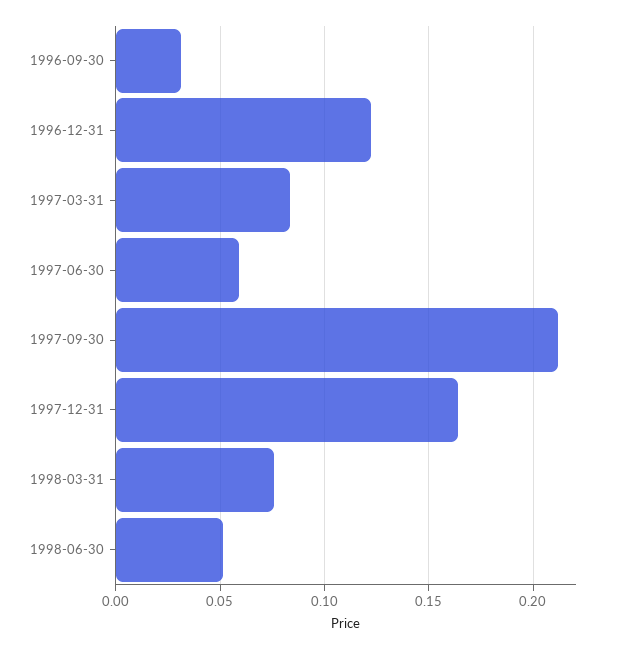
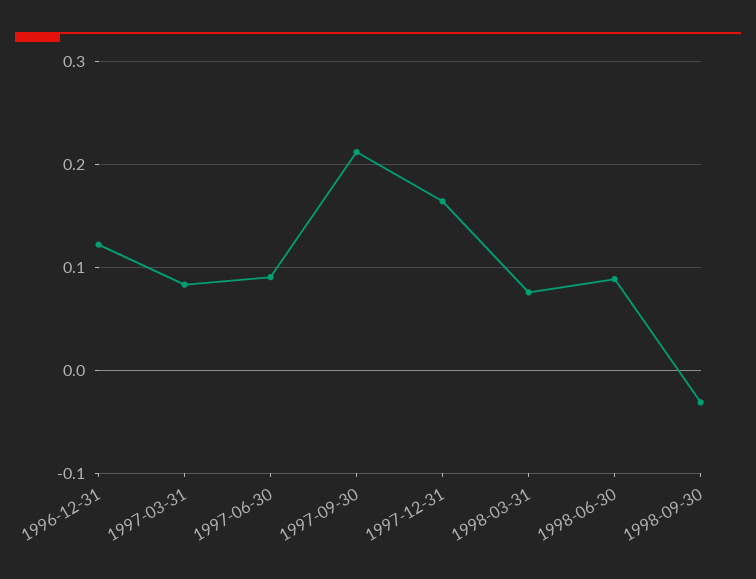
1996-09-30: 0.03 -> none
1997-06-30: 0.06 -> 0.09
1998-06-30: 0.05 -> 0.09
1998-09-30: none -> -0.03

